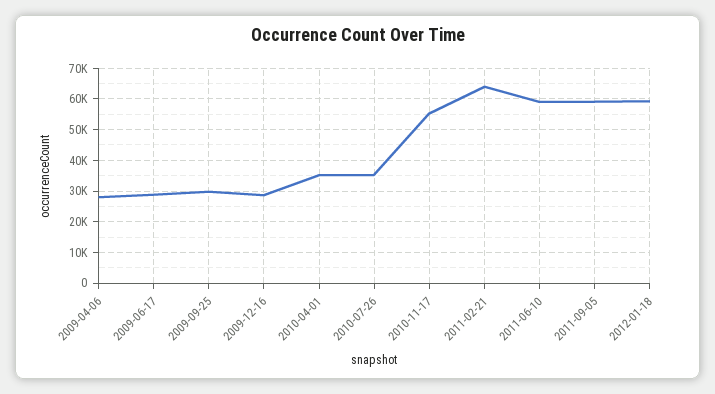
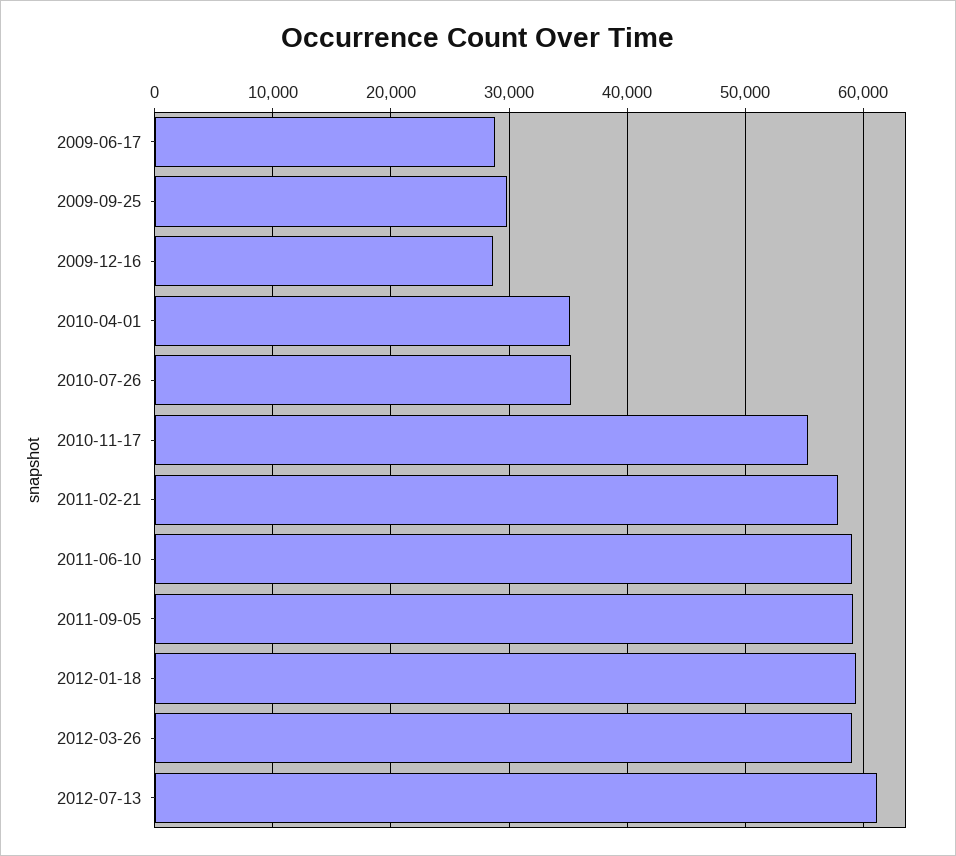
2009-04-06: 28000 -> none
2011-02-21: 64000 -> 58000
2012-03-26: none -> 59000
2012-07-13: none -> 61000

